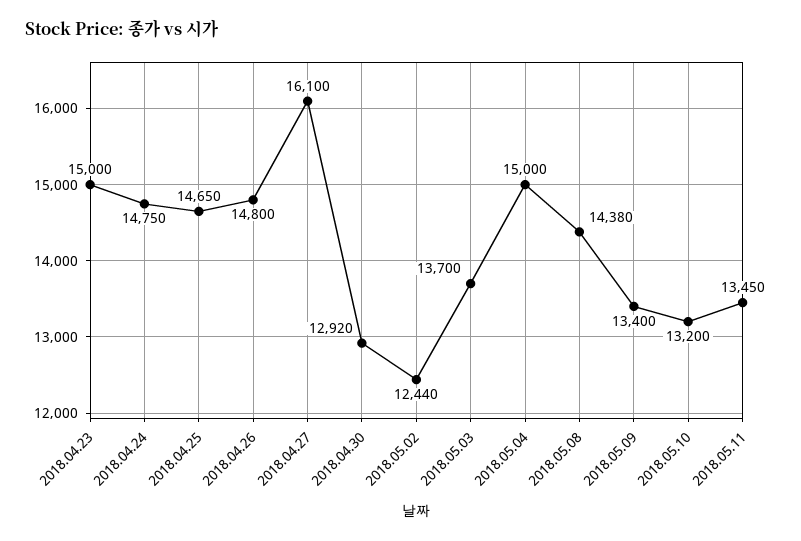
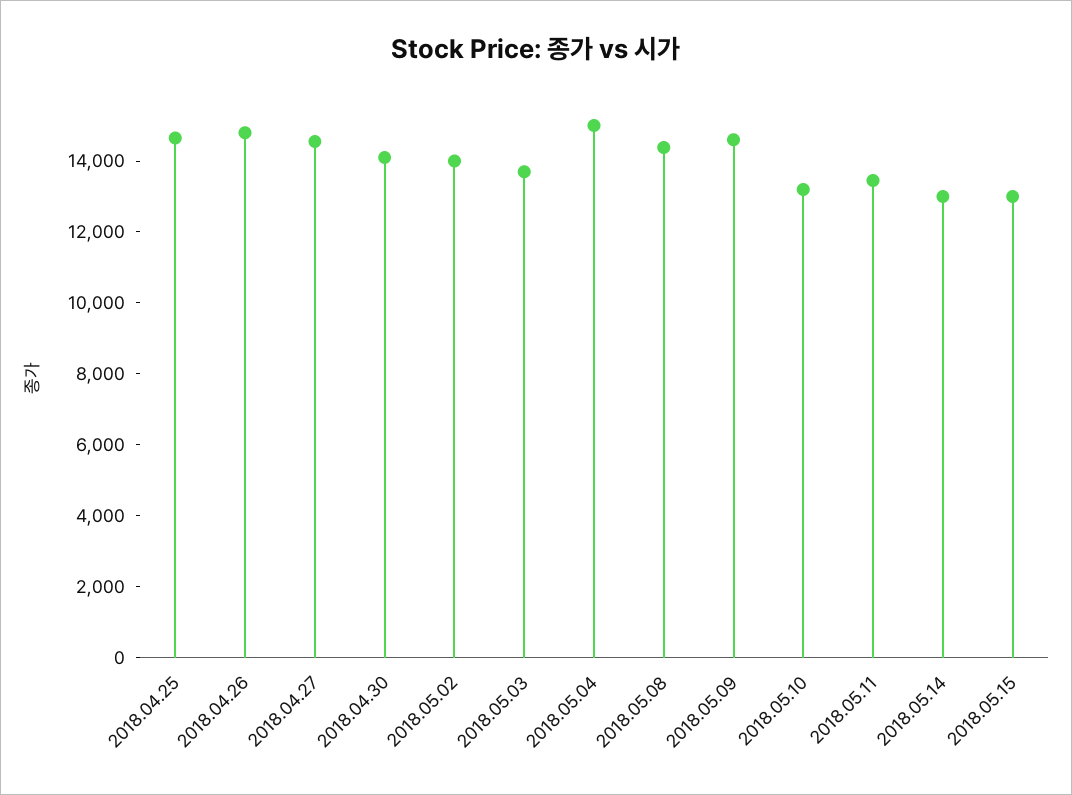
2018.04.23: 15000 -> none
2018.04.24: 14750 -> none
2018.04.27: 16100 -> 14500
2018.04.30: 12920 -> 14000
2018.05.02: 12440 -> 14000
2018.05.09: 13400 -> 14500
2018.05.14: none -> 13000
2018.05.15: none -> 13000

